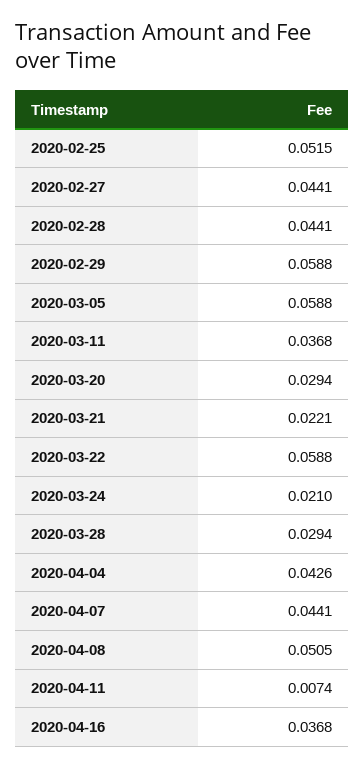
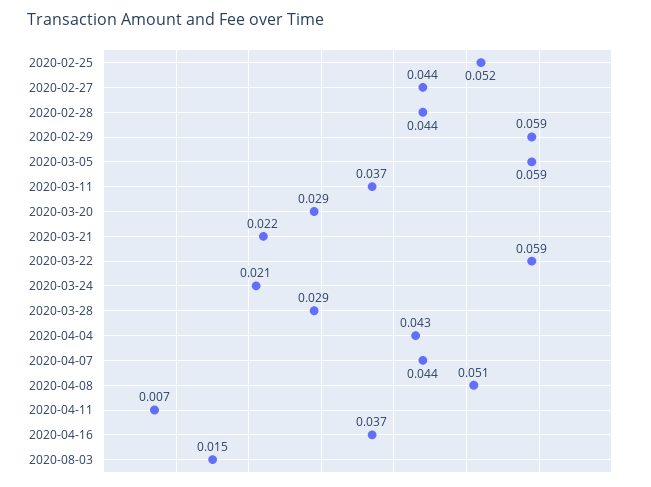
2020-08-03: none -> 0.015

